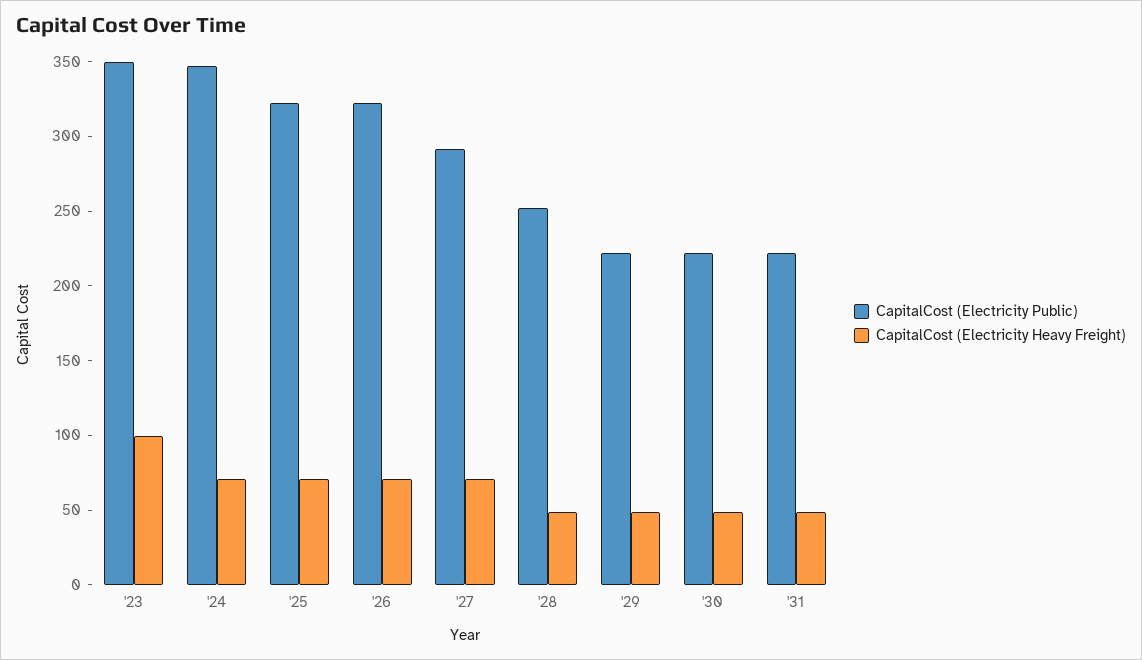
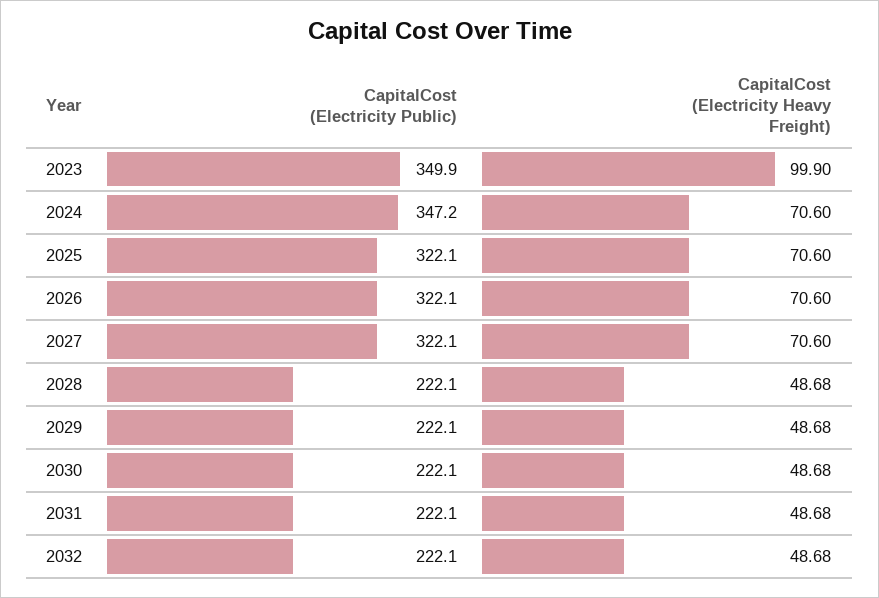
CapitalCost (Electricity Public), '27: 290 -> 322.1
CapitalCost (Electricity Public), '28: 250 -> 222.1
CapitalCost (Electricity Public), 2032: none -> 222.1
CapitalCost (Electricity Heavy Freight), 2032: none -> 48.68

